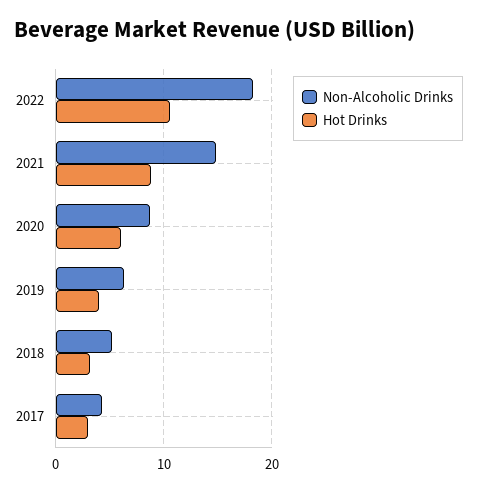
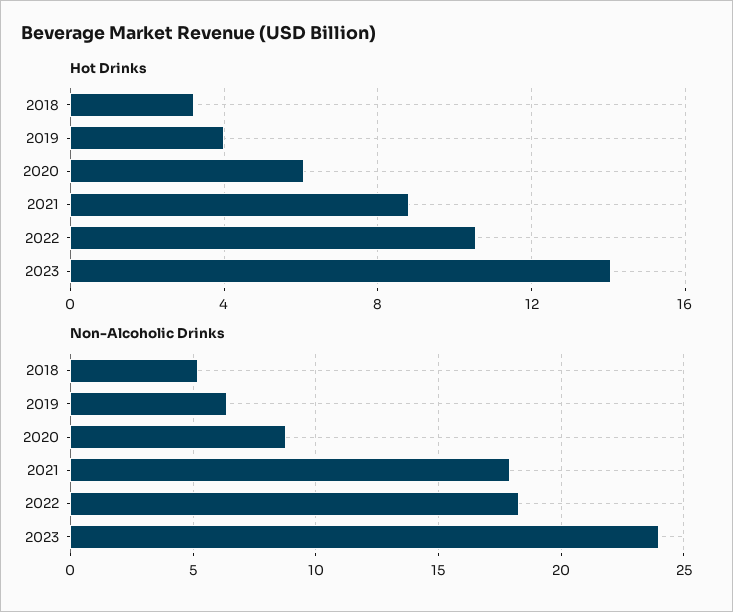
Non-Alcoholic Drinks, 2021: 15 -> 18
Non-Alcoholic Drinks, 2017: 4 -> none
Hot Drinks, 2017: 3 -> none
Hot Drinks, 2023: none -> 14
Non-Alcoholic Drinks, 2023: none -> 24

